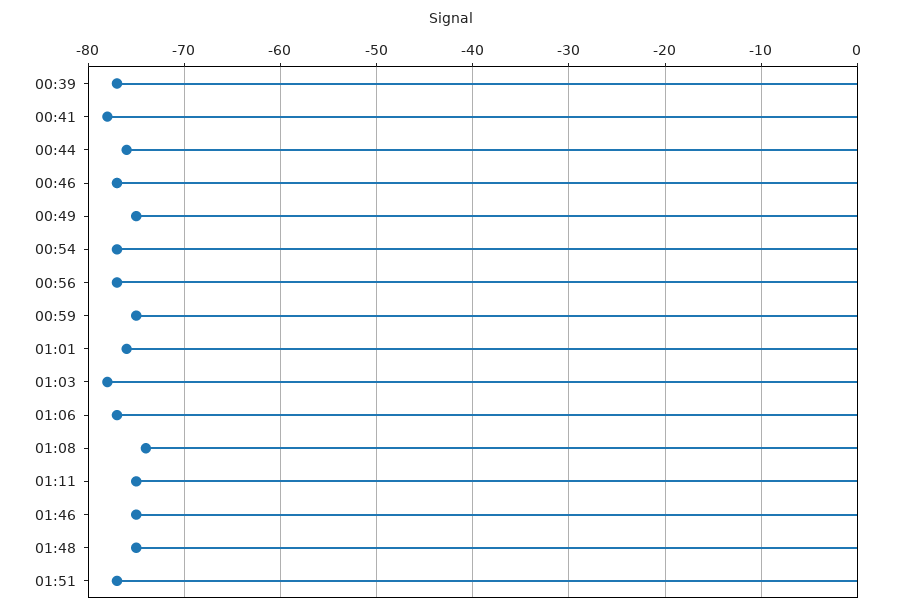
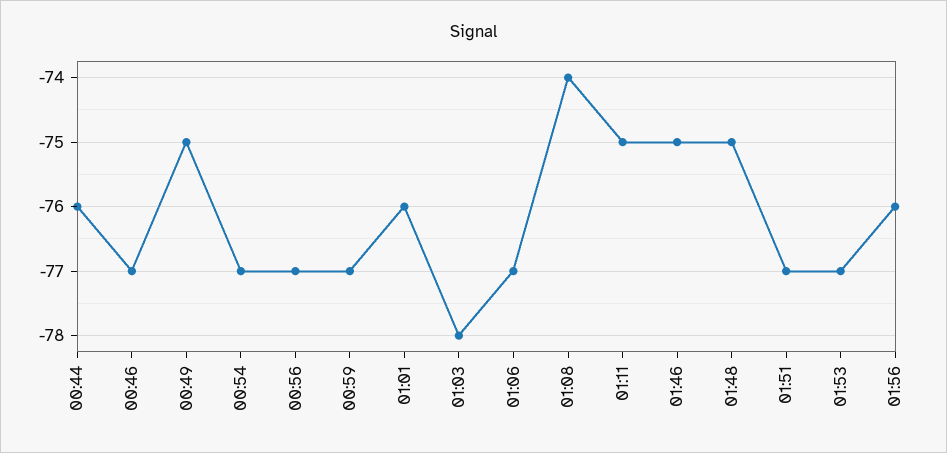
00:39: -77 -> none
00:41: -78 -> none
00:59: -75 -> -77
01:53: none -> -77
01:56: none -> -76

